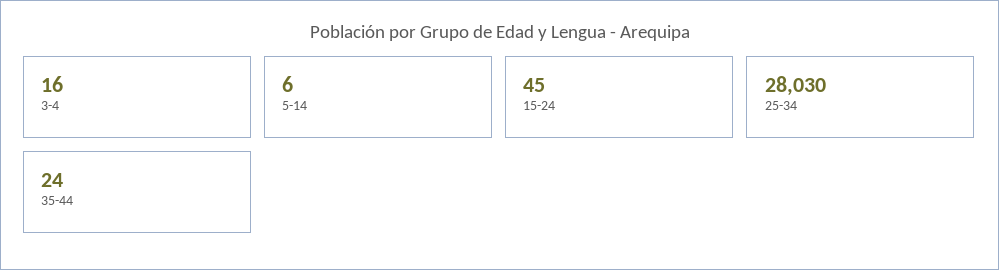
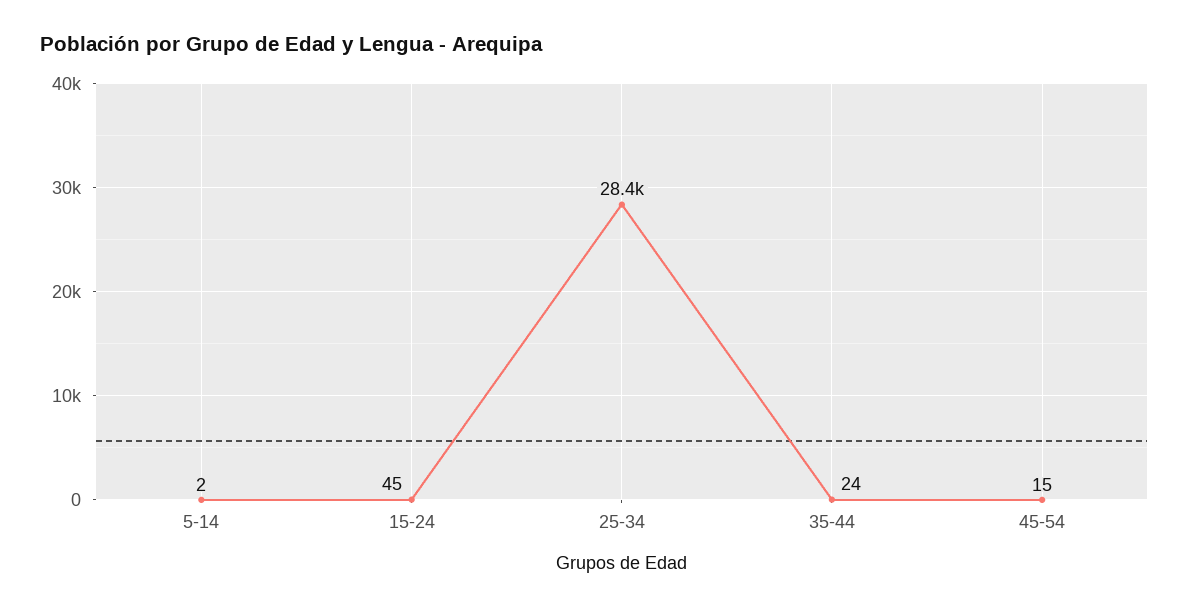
3-4: 16 -> none
5-14: 6 -> 2
25-34: 28030 -> 28400
45-54: none -> 15

